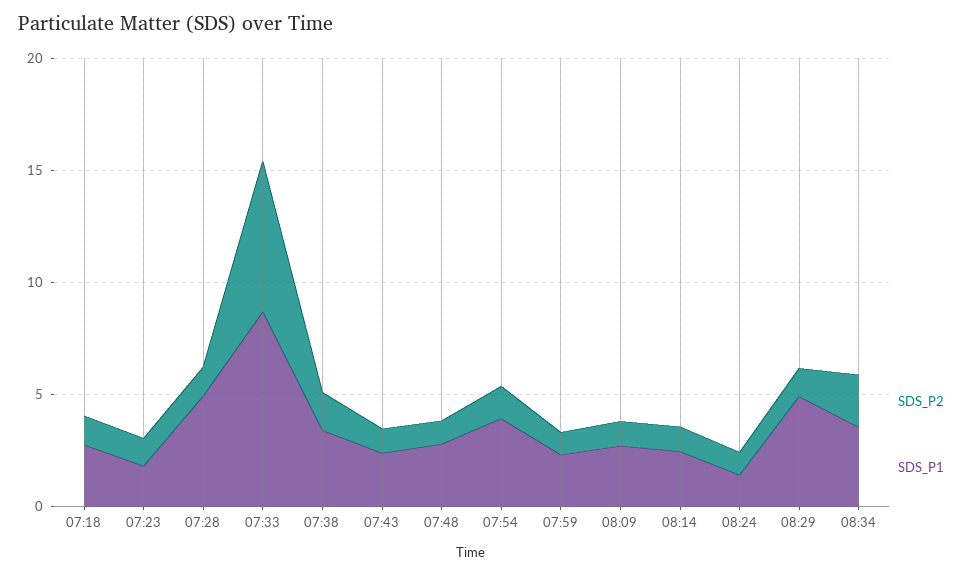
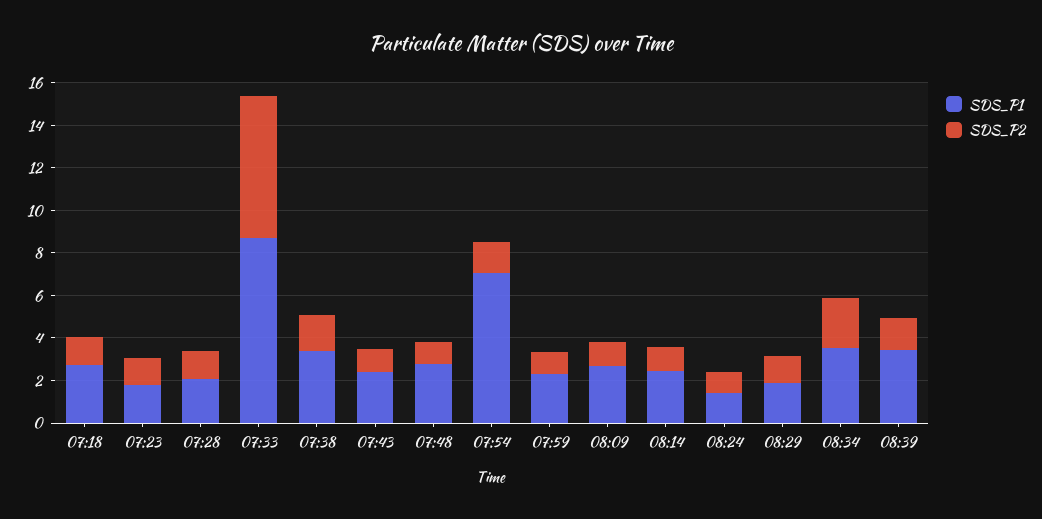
SDS_P1, 07:28: 5 -> 2
SDS_P1, 07:54: 4 -> 7
SDS_P1, 08:29: 5 -> 2
SDS_P1, 08:39: none -> 3.5
SDS_P2, 08:39: none -> 1.5

